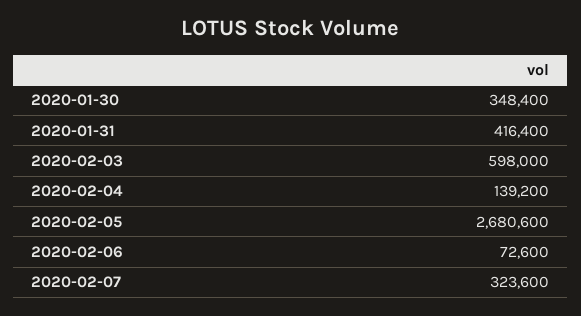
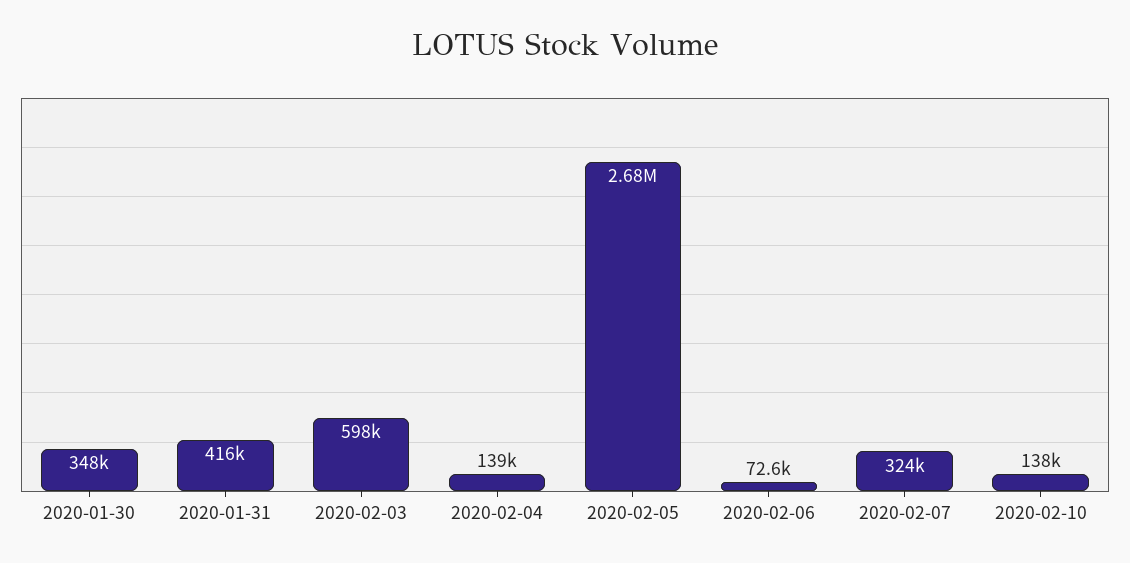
2020-02-10: none -> 138000

